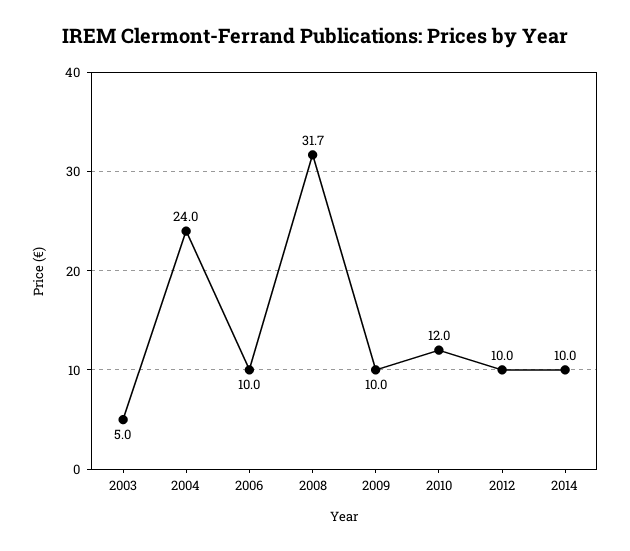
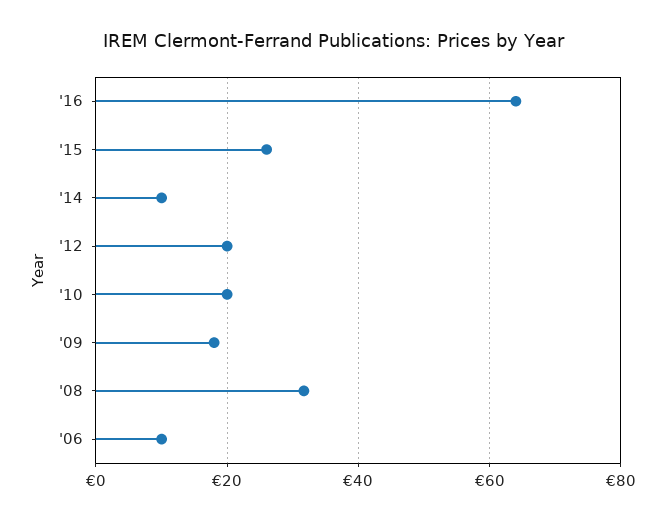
2003: 5 -> none
2004: 24 -> none
2009: 10 -> 18
2010: 12 -> 20
2012: 10 -> 20
'16: none -> 64
'15: none -> 26

